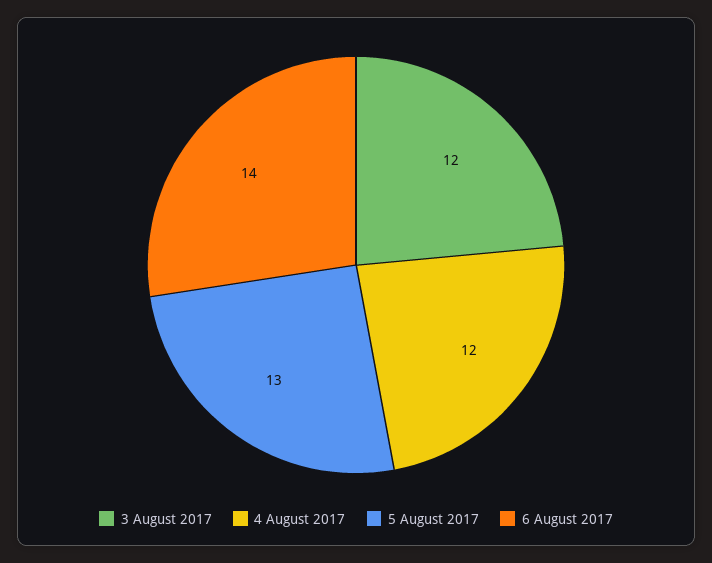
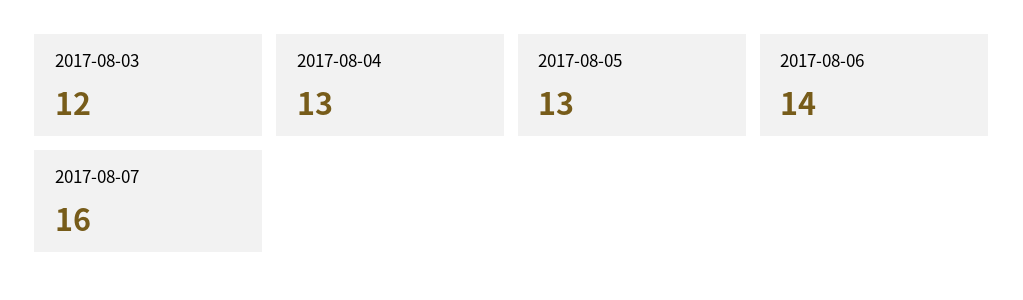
4 August 2017: 12 -> 13
2017-08-07: none -> 16

